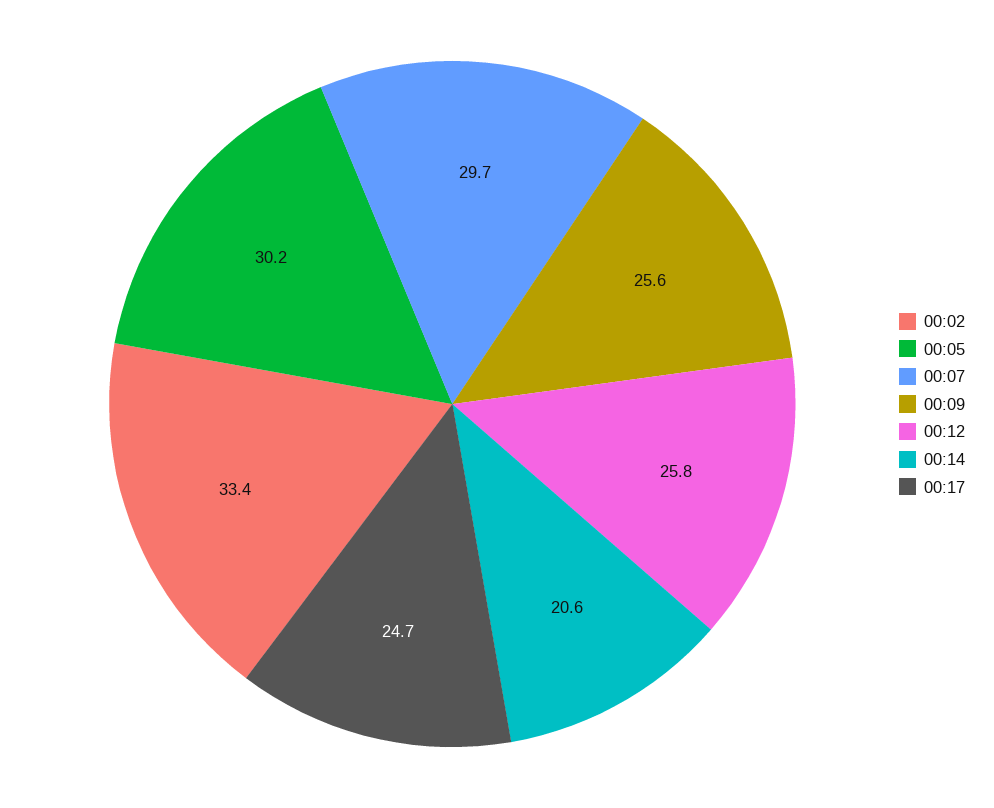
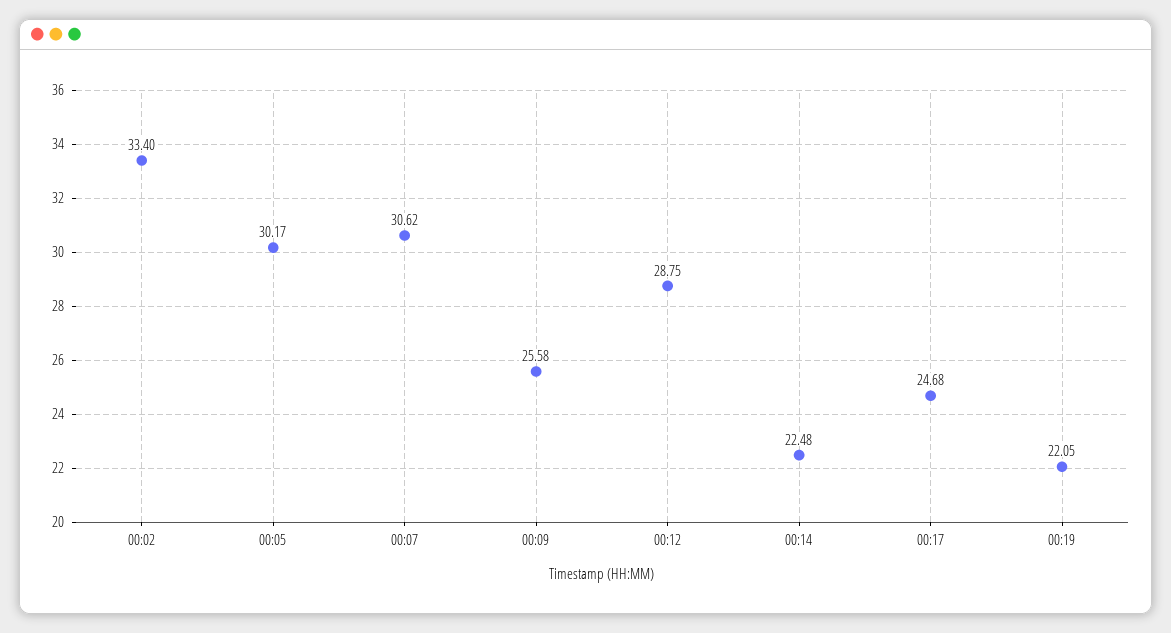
00:07: 29.7 -> 30.62
00:12: 25.8 -> 28.75
00:14: 20.6 -> 22.48
00:19: none -> 22.05

